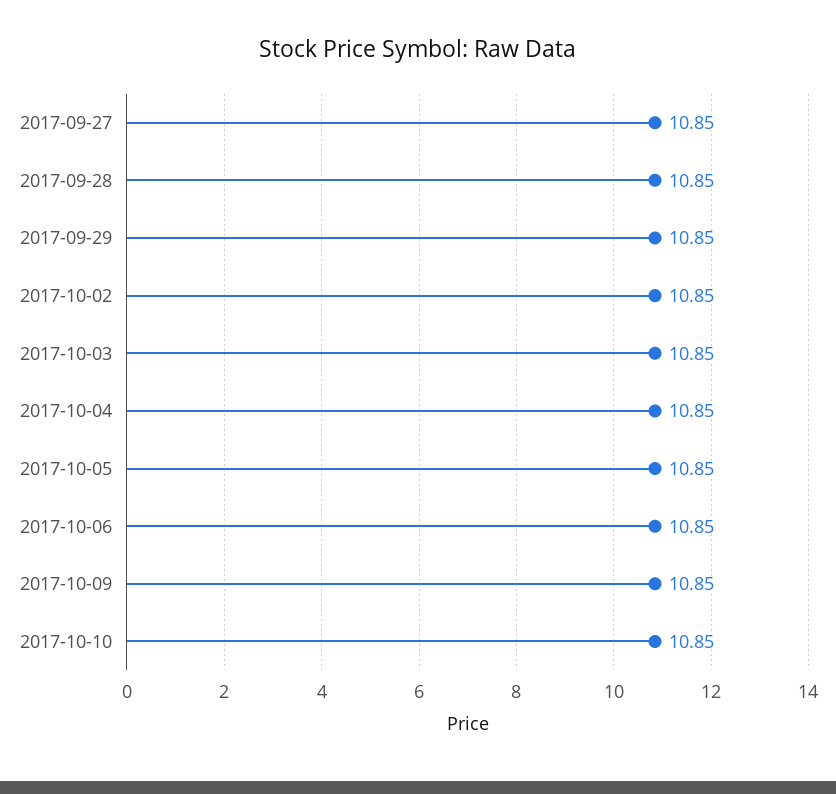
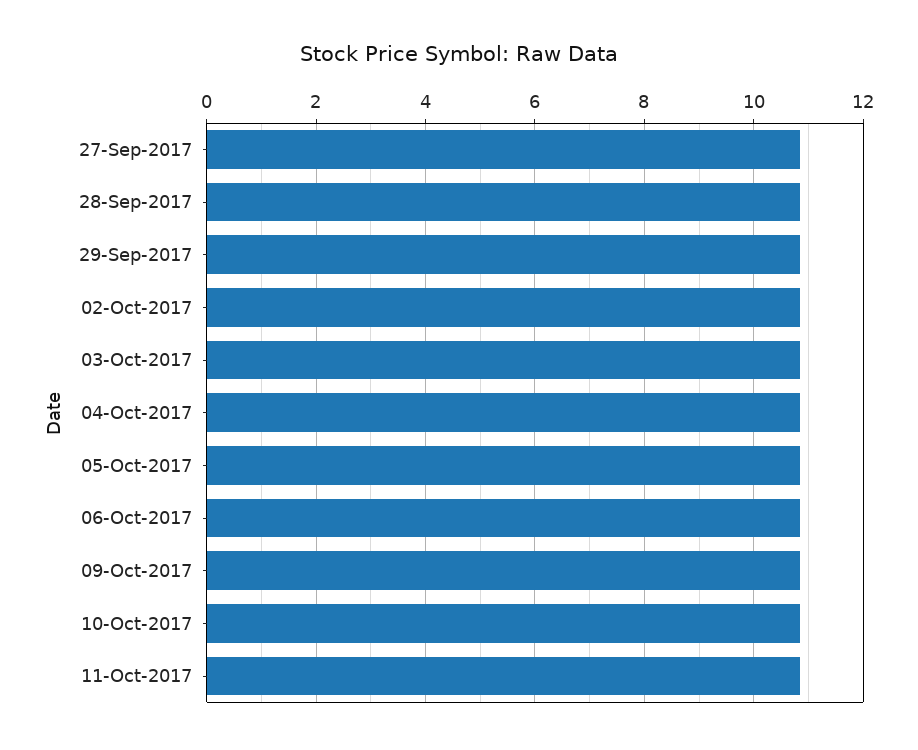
11-Oct-2017: none -> 10.8

